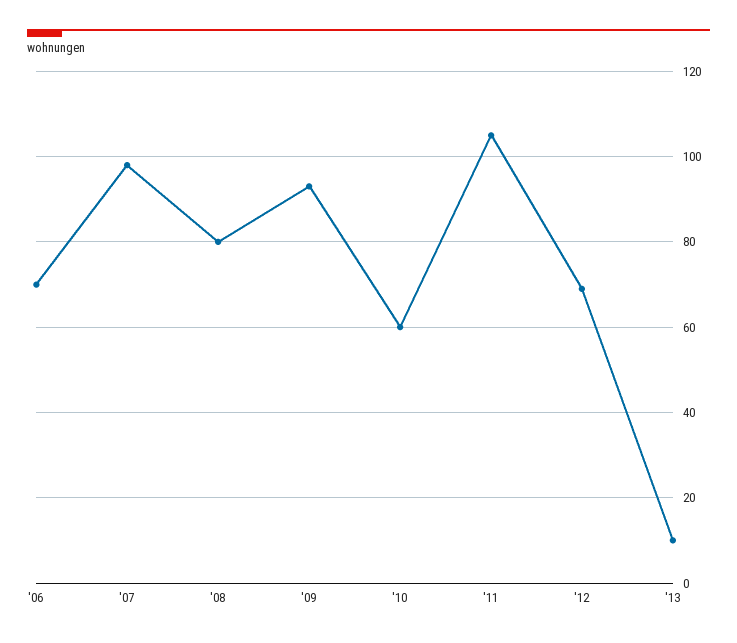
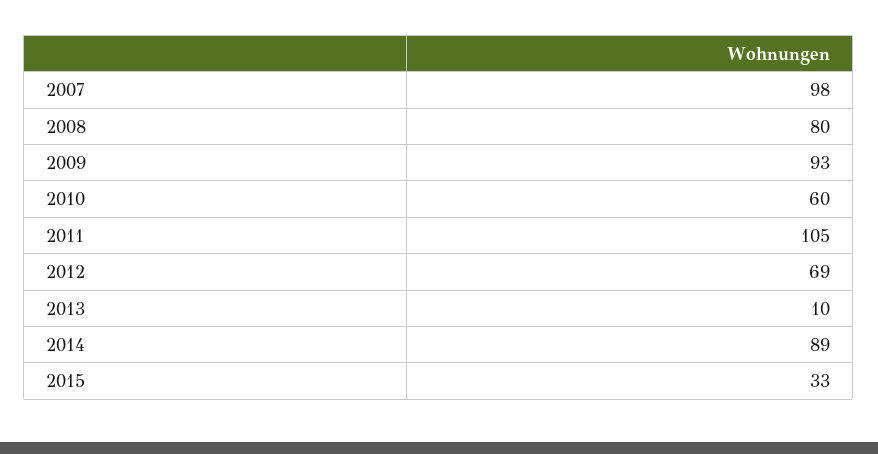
'06: 70 -> none
2014: none -> 89
2015: none -> 33

